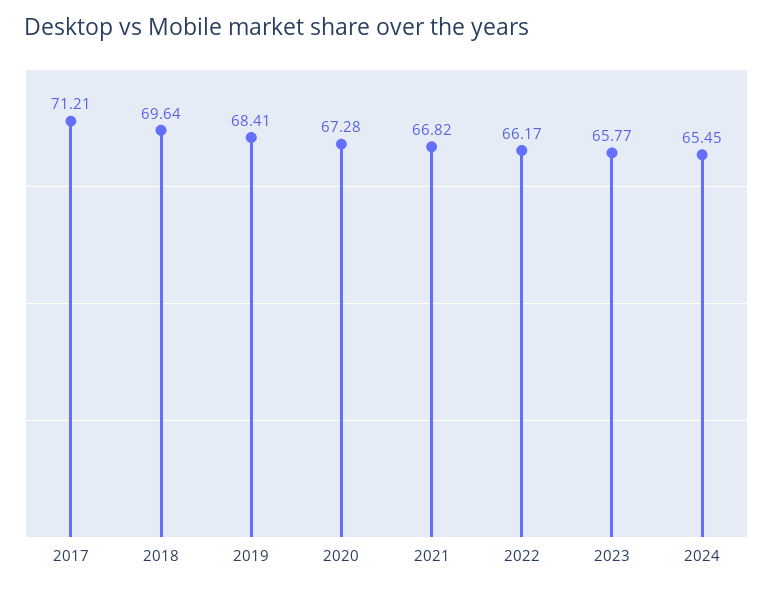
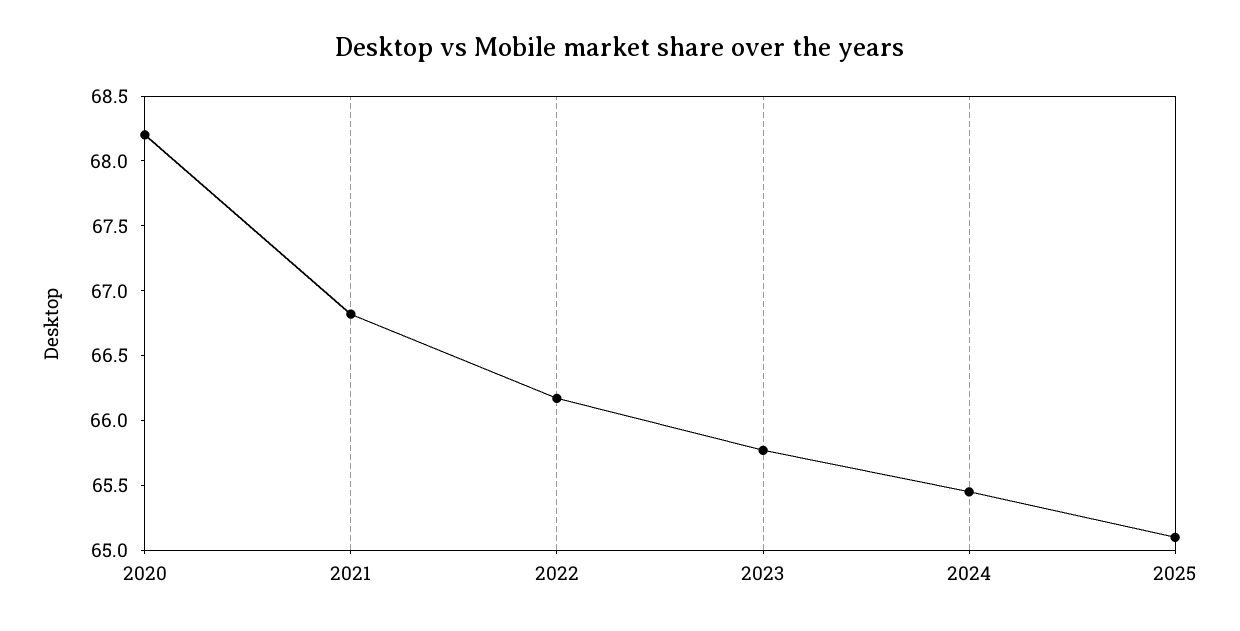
2017: 71.21 -> none
2018: 69.64 -> none
2019: 68.41 -> none
2020: 67.28 -> 68.2
2025: none -> 65.1

